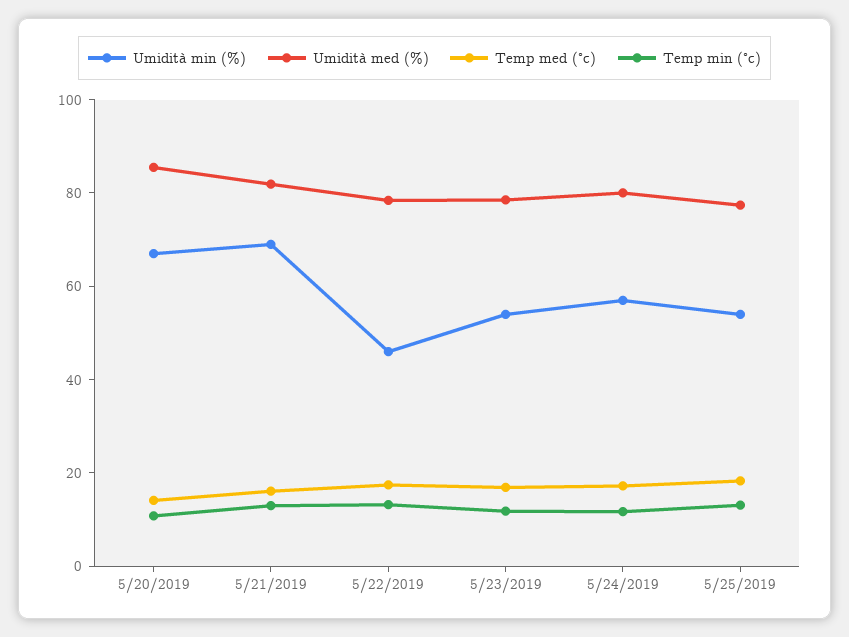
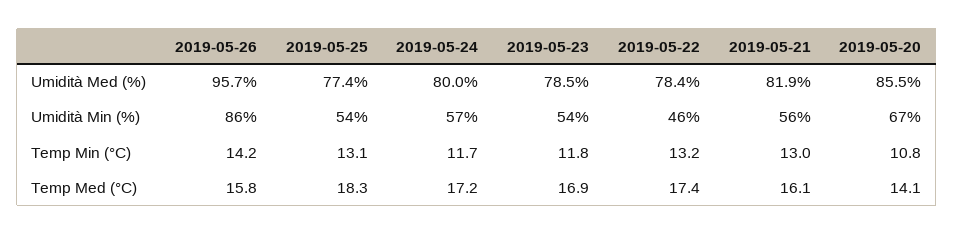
Umidità min (%), 5/21/2019: 70 -> 56
Umidità med (%), 2019-05-26: none -> 95.7
Umidità min (%), 2019-05-26: none -> 86
Temp min (°c), 2019-05-26: none -> 14.2
Temp med (°c), 2019-05-26: none -> 15.8

